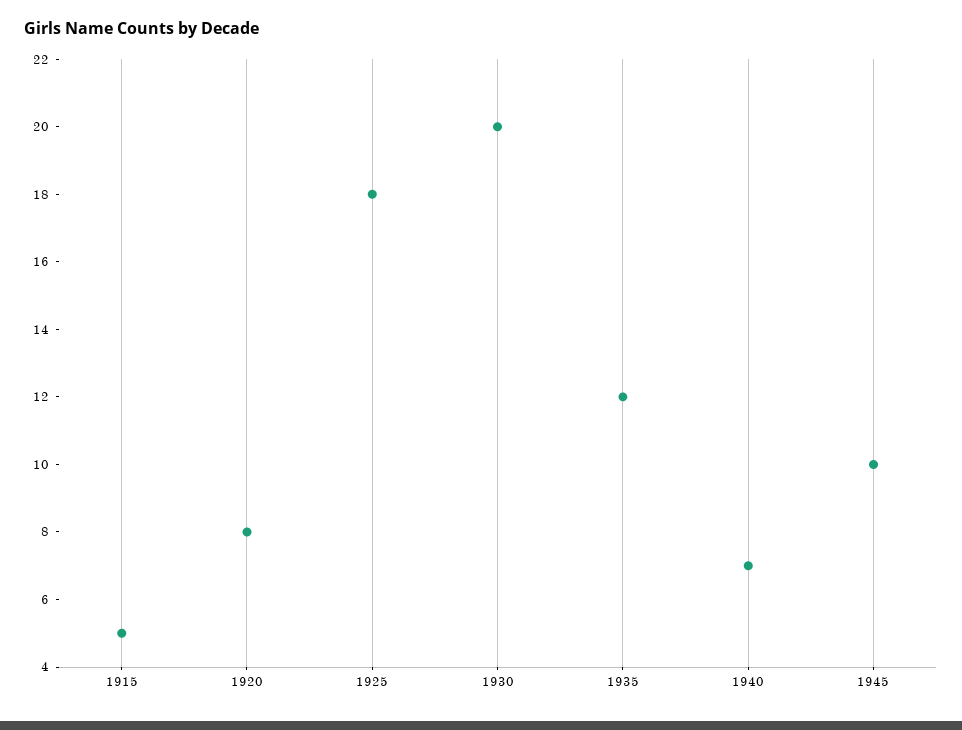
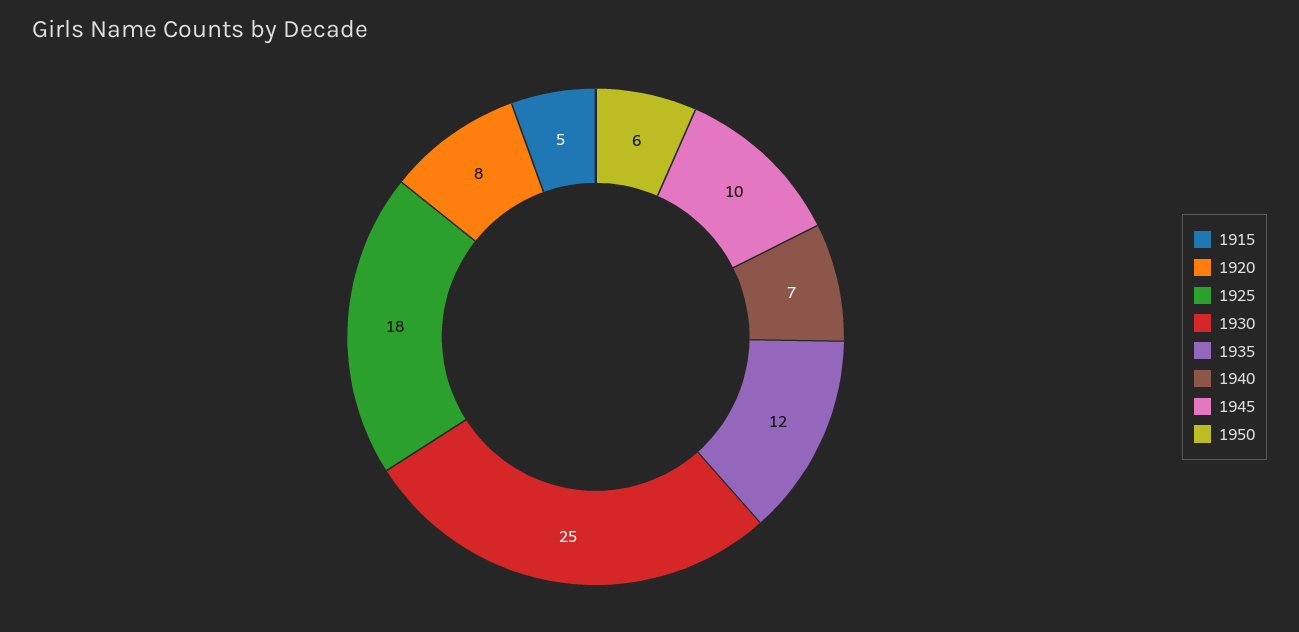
1930: 20 -> 25
1950: none -> 6

